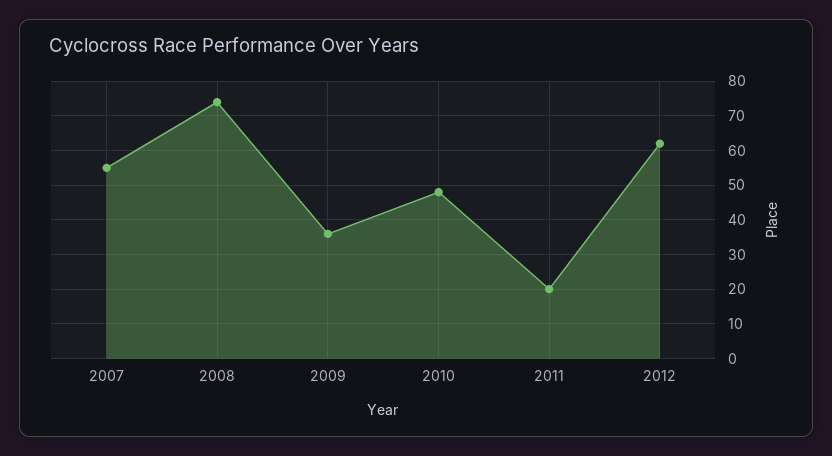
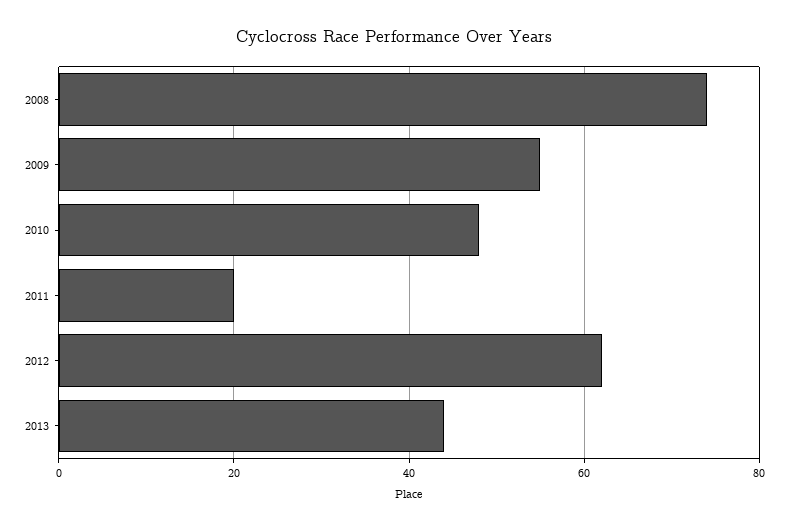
2007: 55 -> none
2009: 35 -> 55
2013: none -> 45

